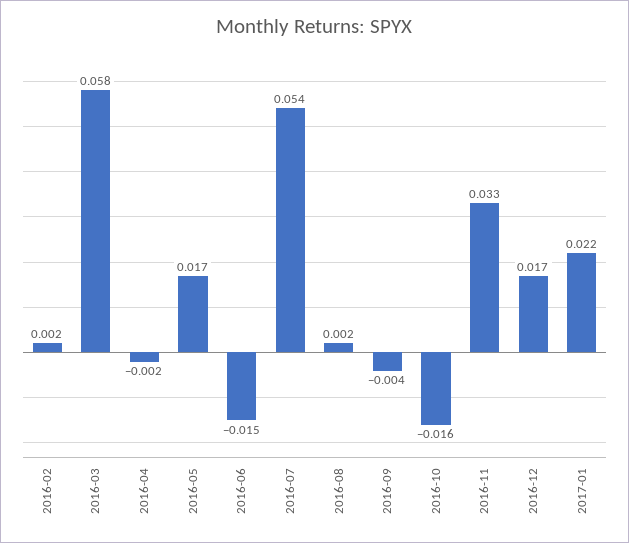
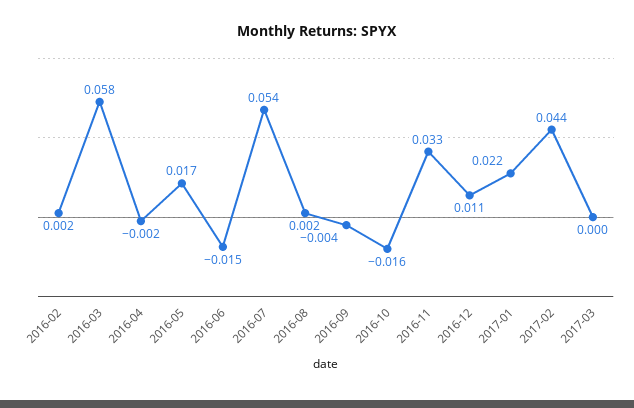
2016-12: 0.017 -> 0.011
2017-02: none -> 0.044
2017-03: none -> 0

